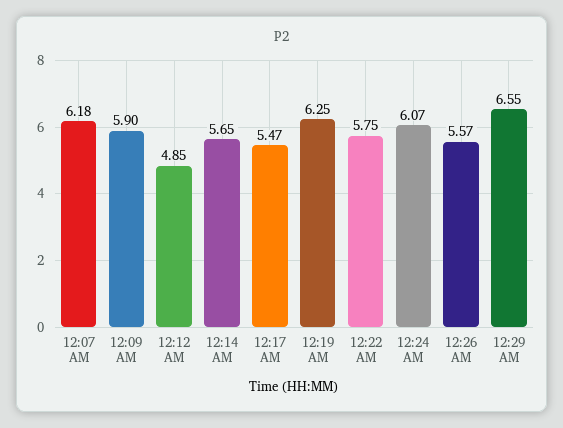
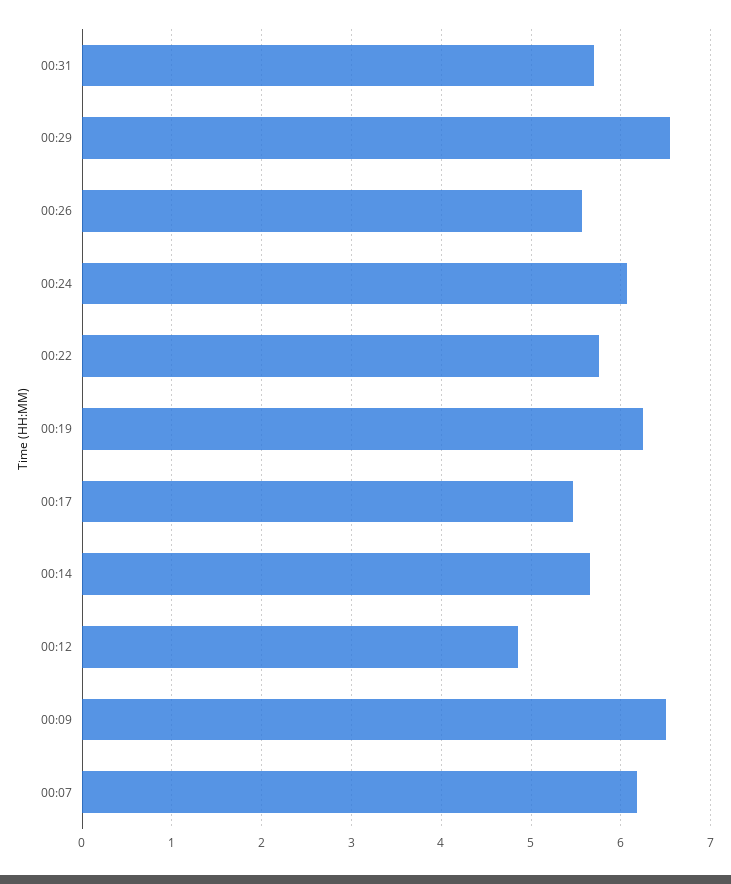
12:09 AM: 5.9 -> 6.5
00:31: none -> 5.7

